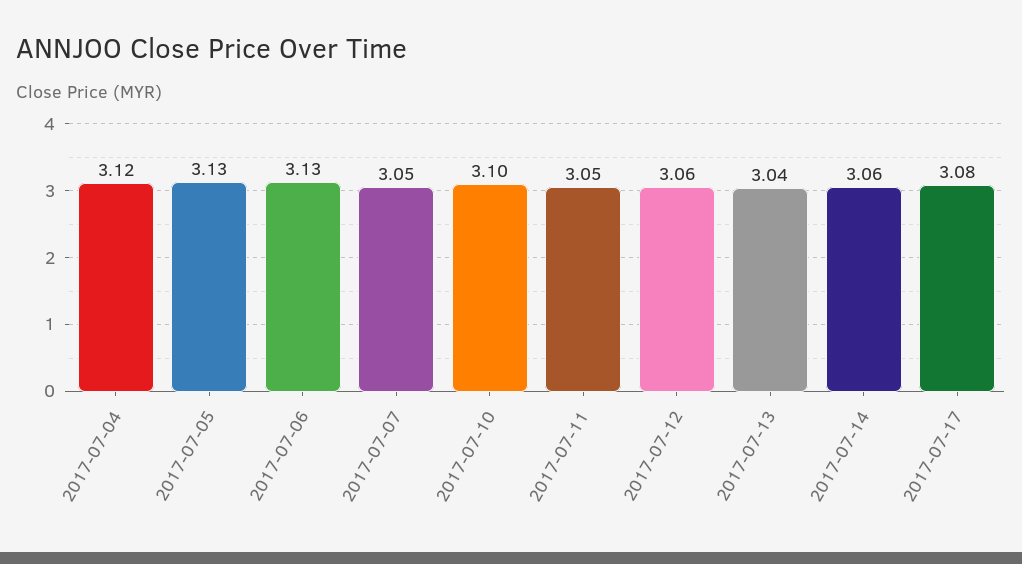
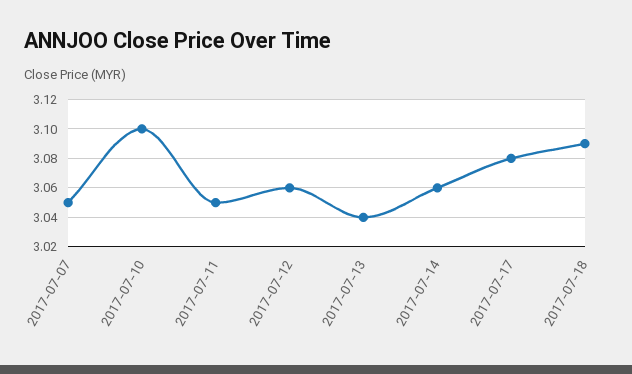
2017-07-04: 3.12 -> none
2017-07-05: 3.13 -> none
2017-07-06: 3.13 -> none
2017-07-18: none -> 3.09

